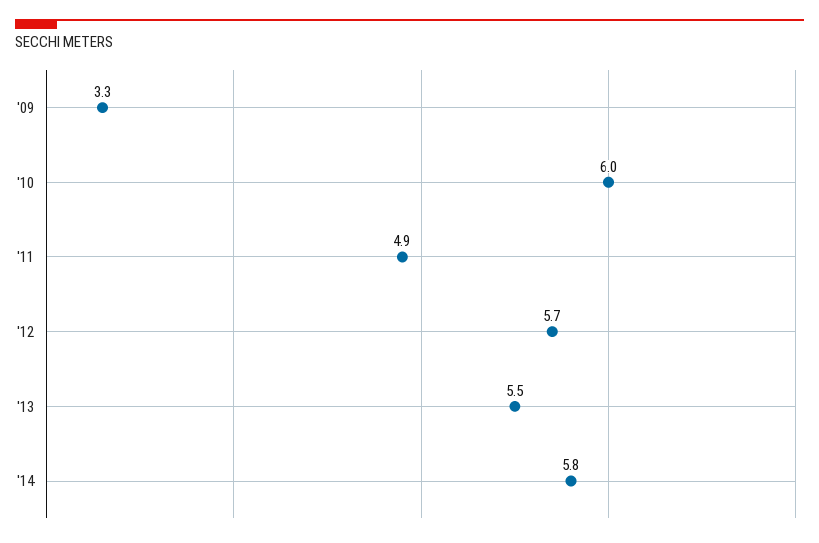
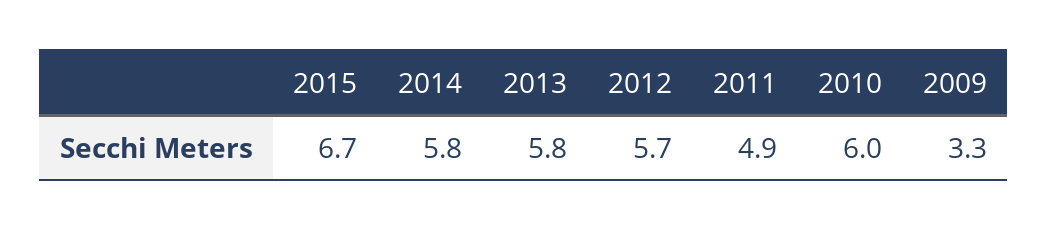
'13: 5.5 -> 5.8
2015: none -> 6.7

